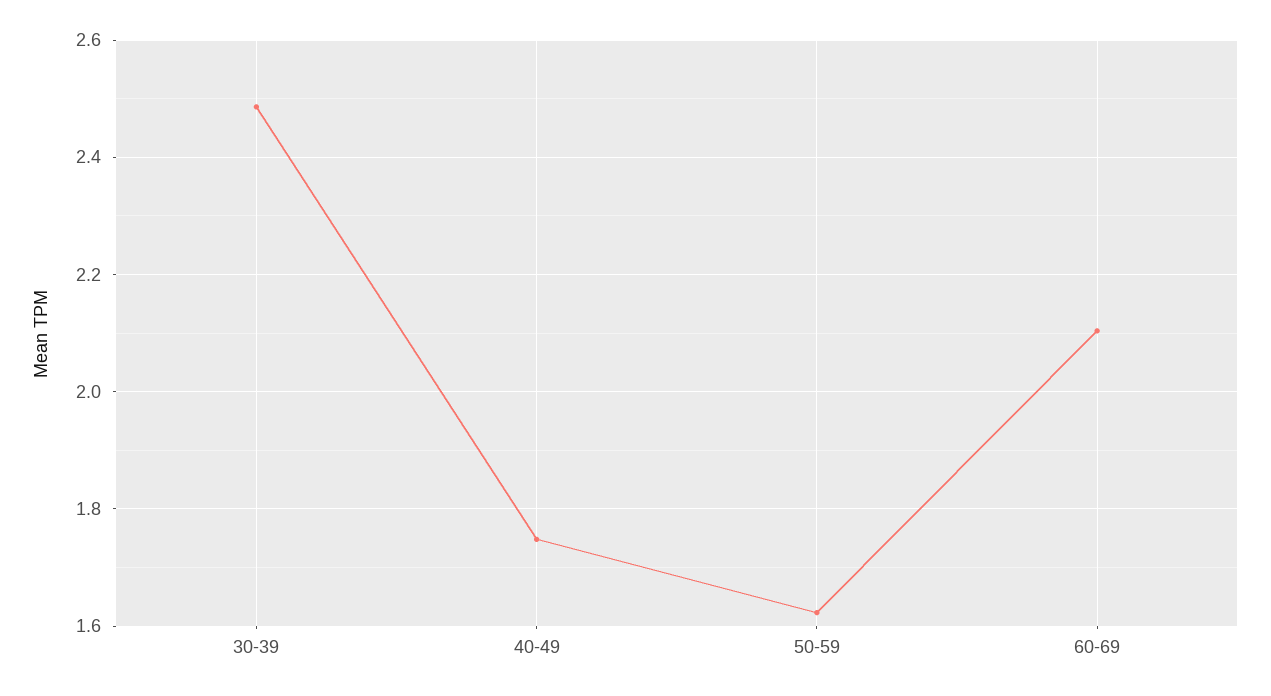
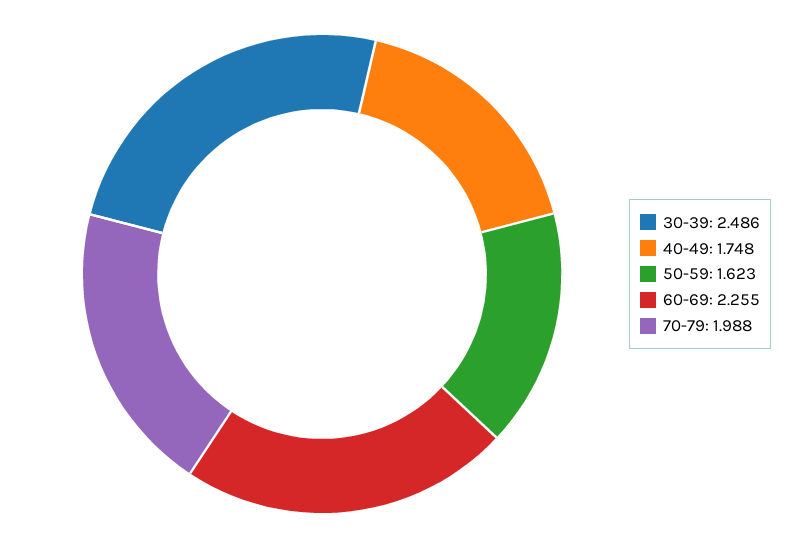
60-69: 2.1 -> 2.255
70-79: none -> 1.988

